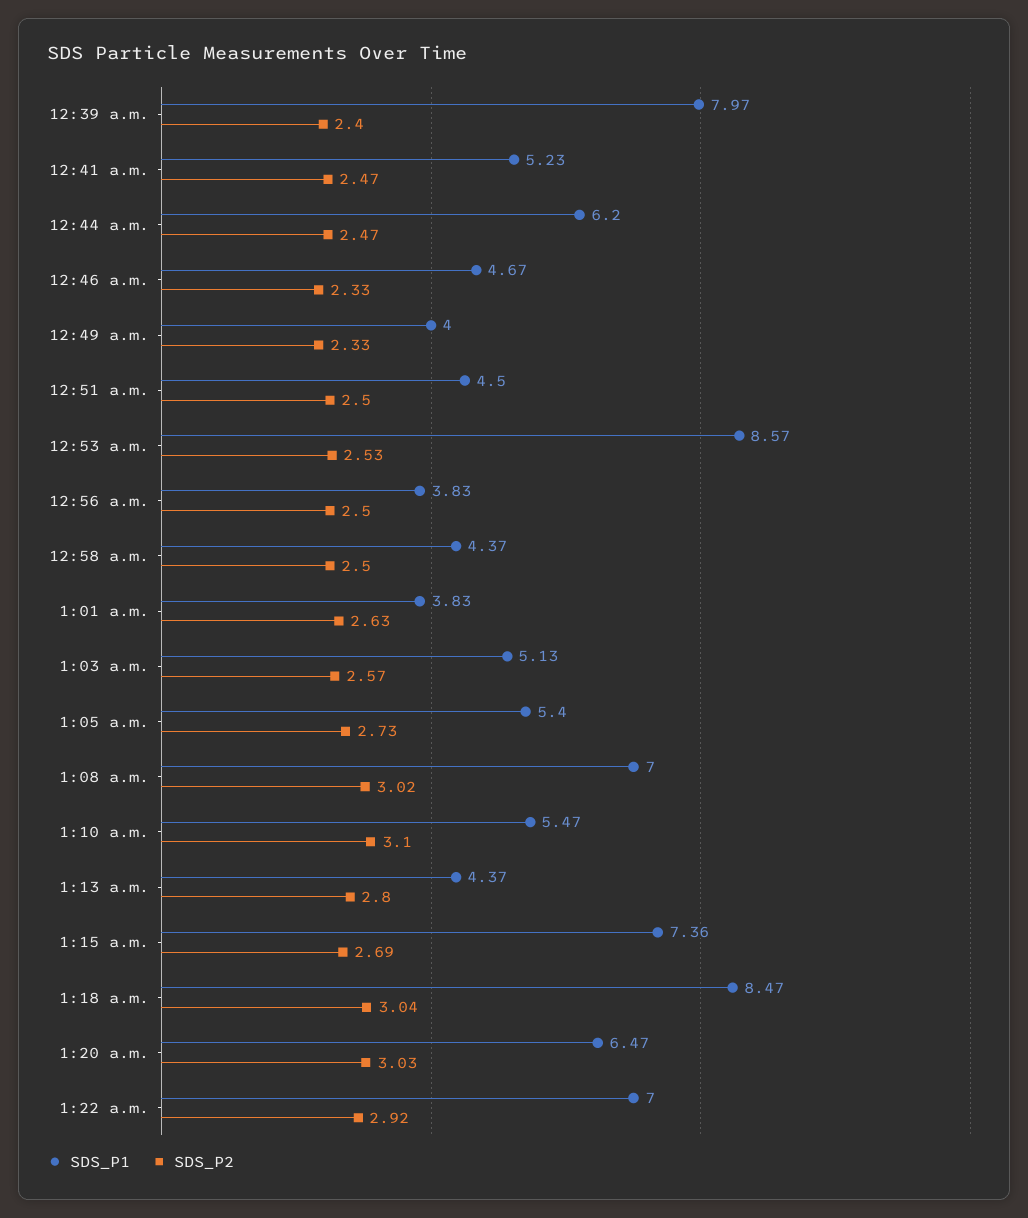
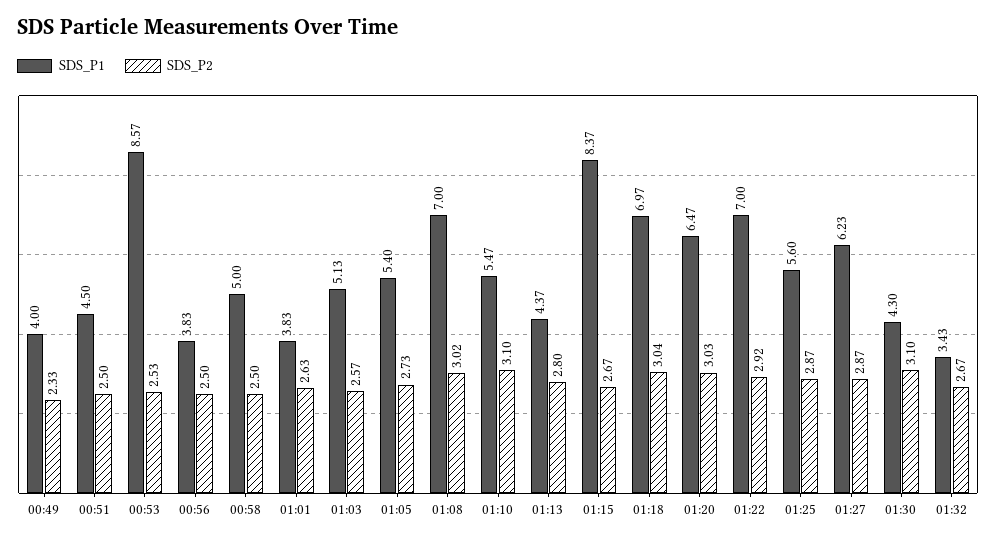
SDS_P1, 12:39 a.m.: 7.97 -> none
SDS_P2, 12:39 a.m.: 2.4 -> none
SDS_P1, 12:41 a.m.: 5.23 -> none
SDS_P2, 12:41 a.m.: 2.47 -> none
SDS_P1, 12:44 a.m.: 6.2 -> none
SDS_P2, 12:44 a.m.: 2.47 -> none
SDS_P1, 12:46 a.m.: 4.67 -> none
SDS_P2, 12:46 a.m.: 2.33 -> none
SDS_P1, 12:58 a.m.: 4.37 -> 5
SDS_P1, 1:15 a.m.: 7.36 -> 8.37
SDS_P2, 1:15 a.m.: 2.69 -> 2.67
SDS_P1, 1:18 a.m.: 8.47 -> 6.97
SDS_P1, 01:25: none -> 5.6
SDS_P2, 01:25: none -> 2.87
SDS_P1, 01:27: none -> 6.23
SDS_P2, 01:27: none -> 2.87
SDS_P1, 01:30: none -> 4.3
SDS_P2, 01:30: none -> 3.1
SDS_P1, 01:32: none -> 3.43
SDS_P2, 01:32: none -> 2.67

